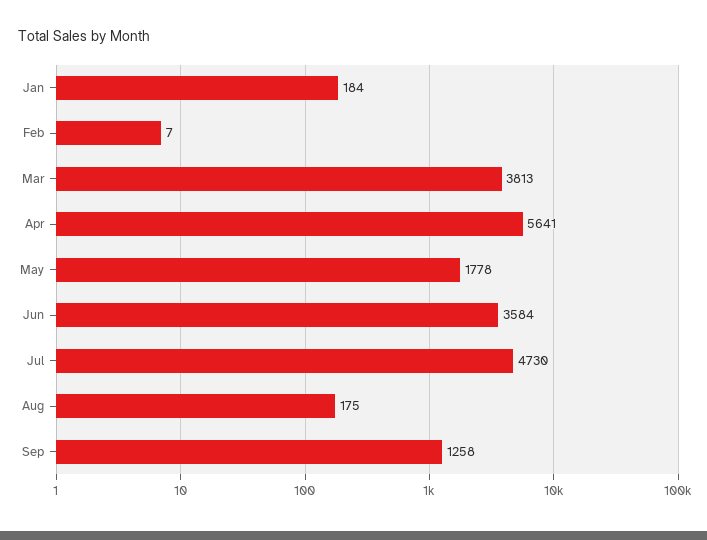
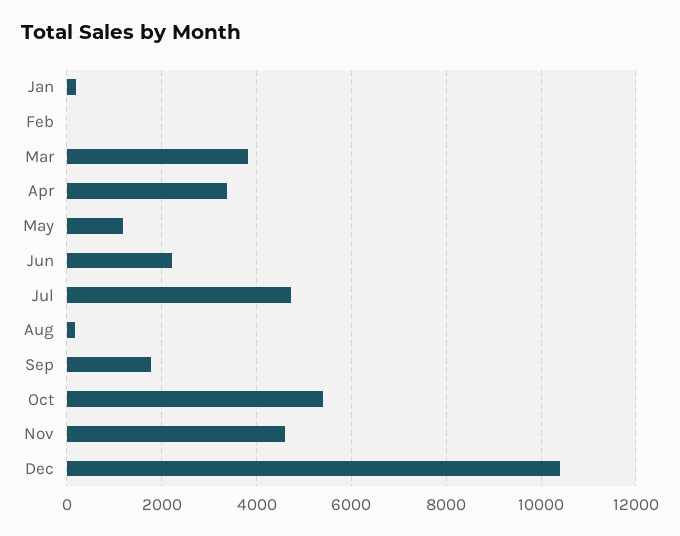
Apr: 5641 -> 3400
May: 1778 -> 1200
Jun: 3584 -> 2200
Sep: 1258 -> 1800
Oct: none -> 5400
Nov: none -> 4600
Dec: none -> 10400

